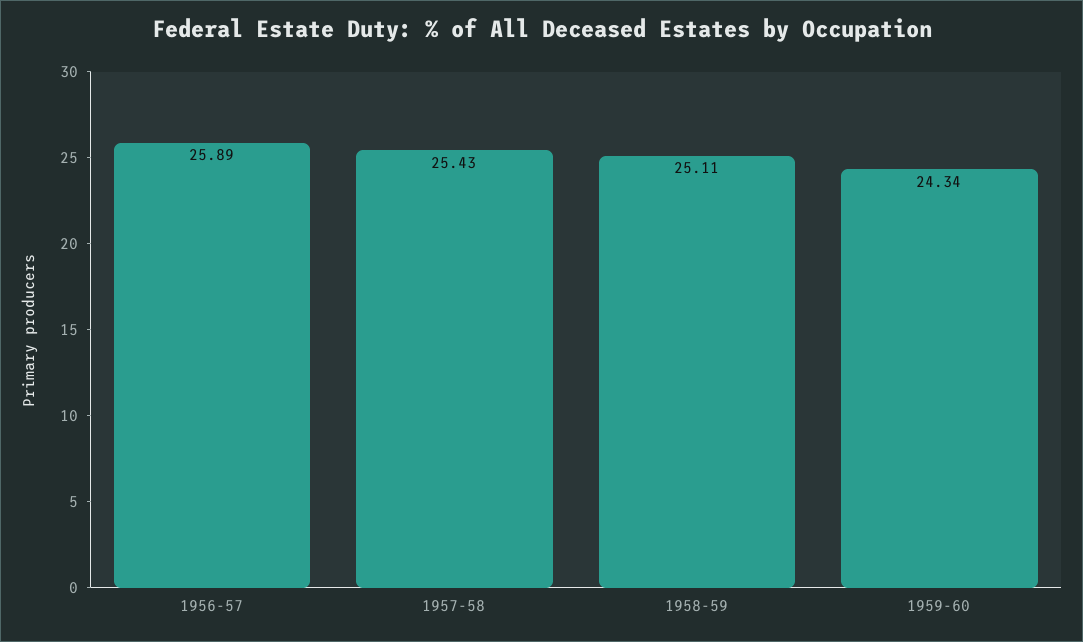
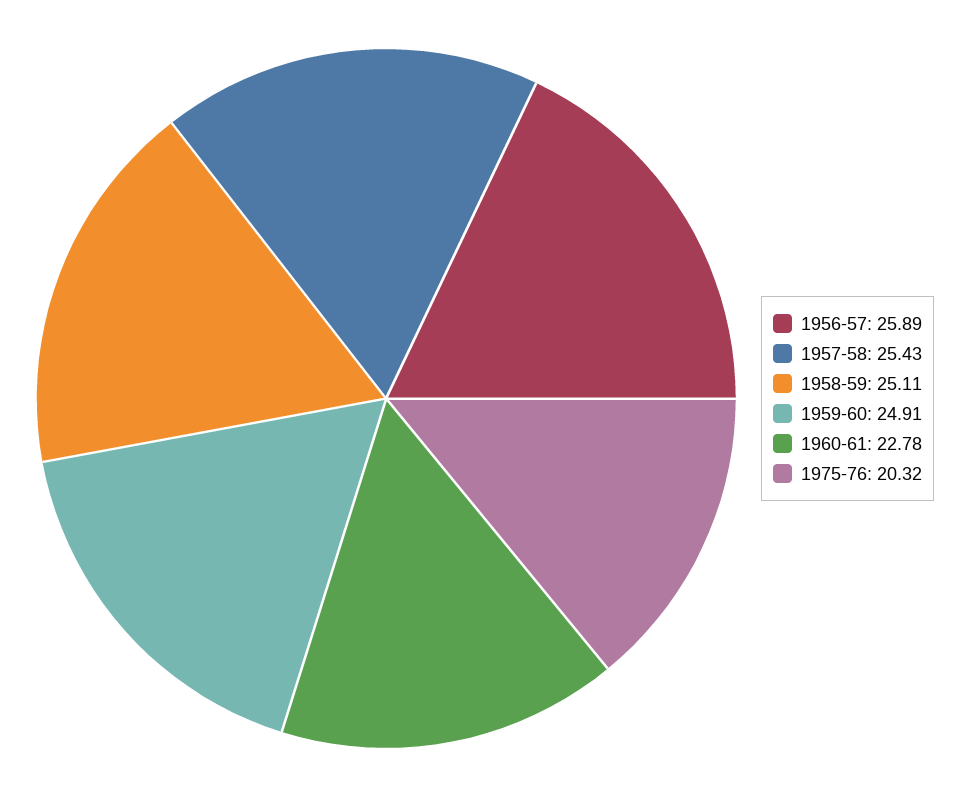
1959-60: 24.34 -> 24.91
1960-61: none -> 22.78
1975-76: none -> 20.32

